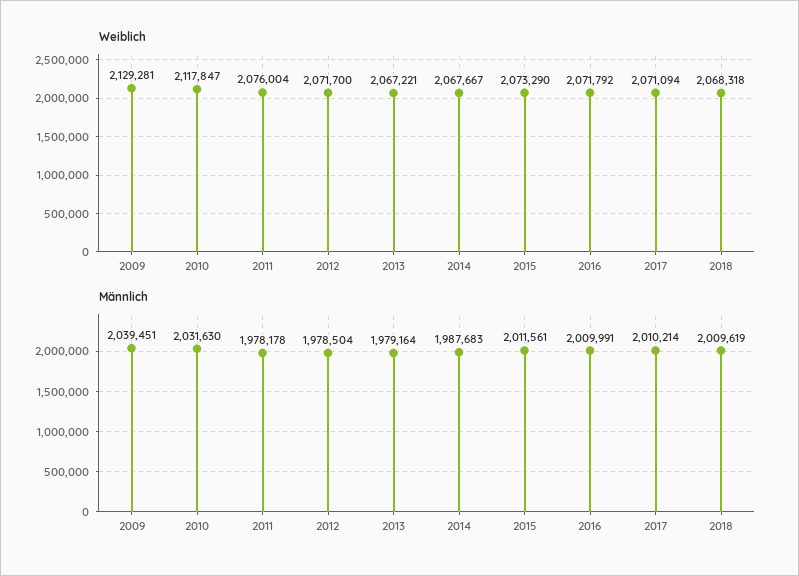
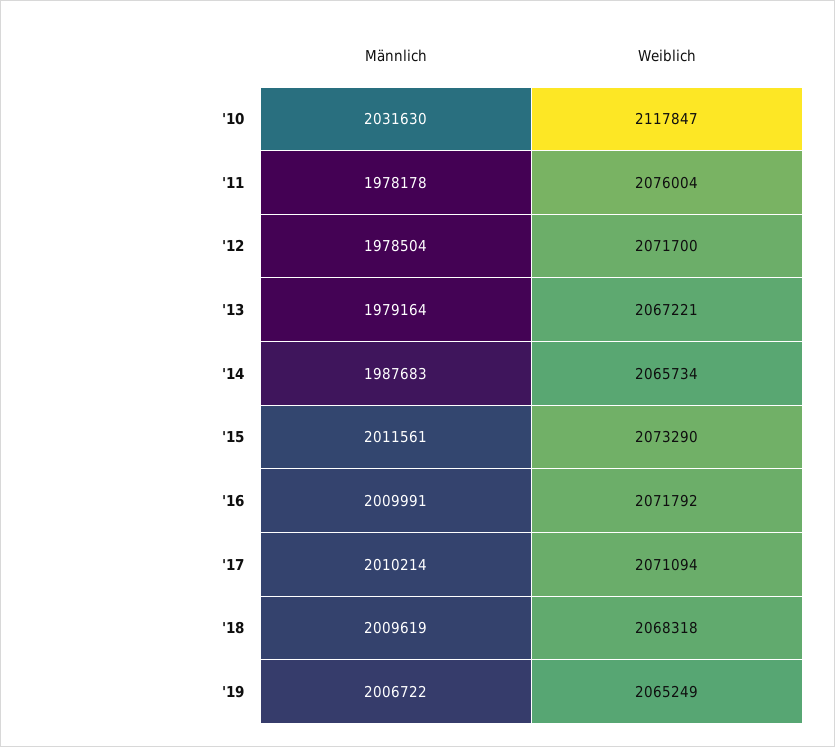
Weiblich, 2009: 2129281 -> none
Weiblich, 2014: 2067667 -> 2065734
Männlich, 2009: 2039451 -> none
Männlich, '19: none -> 2006722
Weiblich, '19: none -> 2065249

